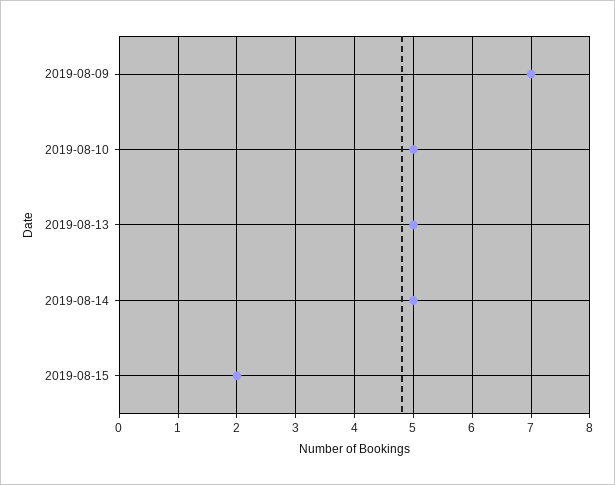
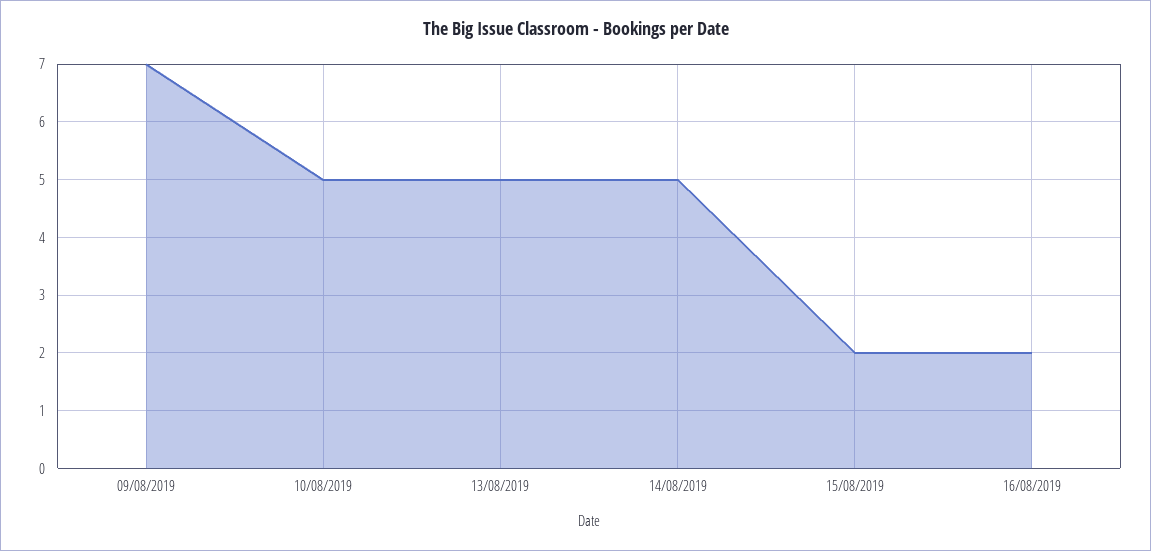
16/08/2019: none -> 2

